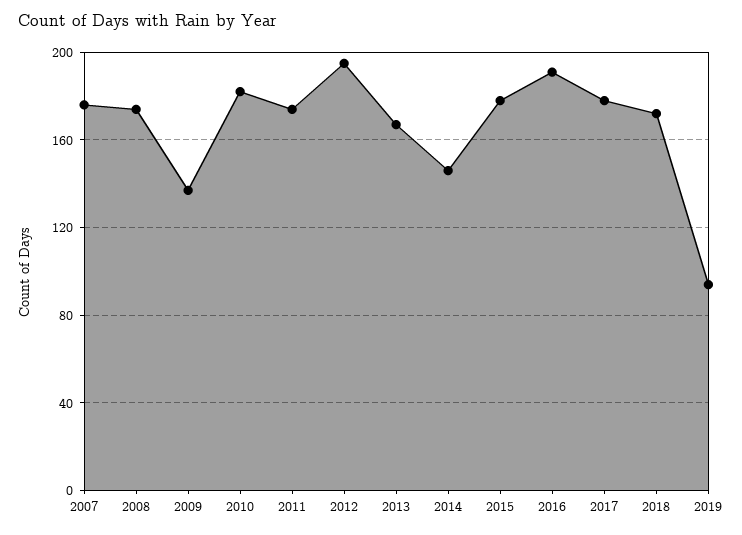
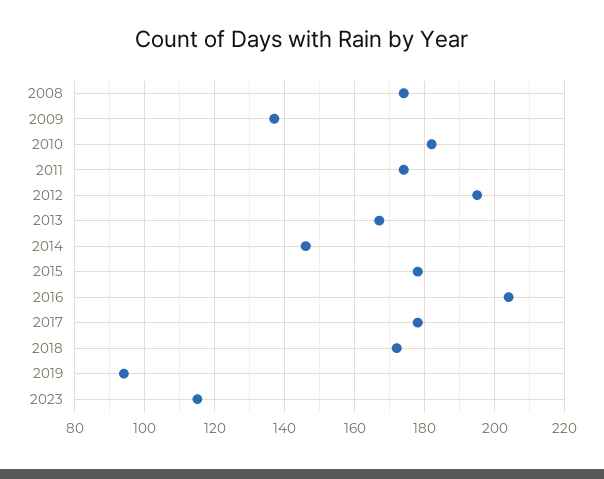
2007: 175 -> none
2016: 190 -> 205
2023: none -> 115

